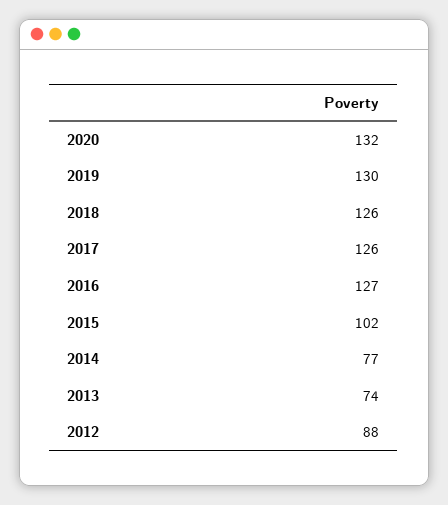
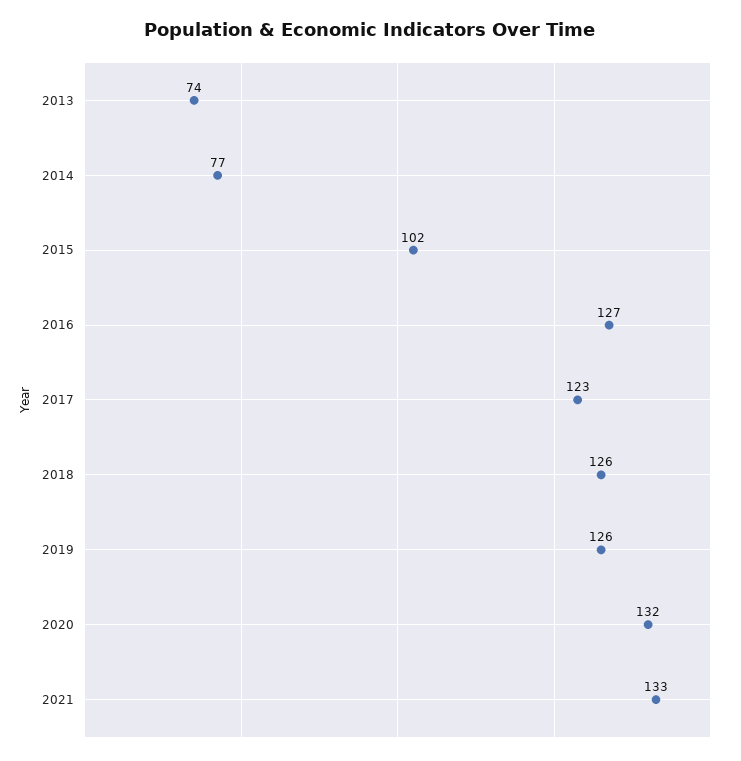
2019: 130 -> 126
2017: 126 -> 123
2012: 88 -> none
2021: none -> 133

